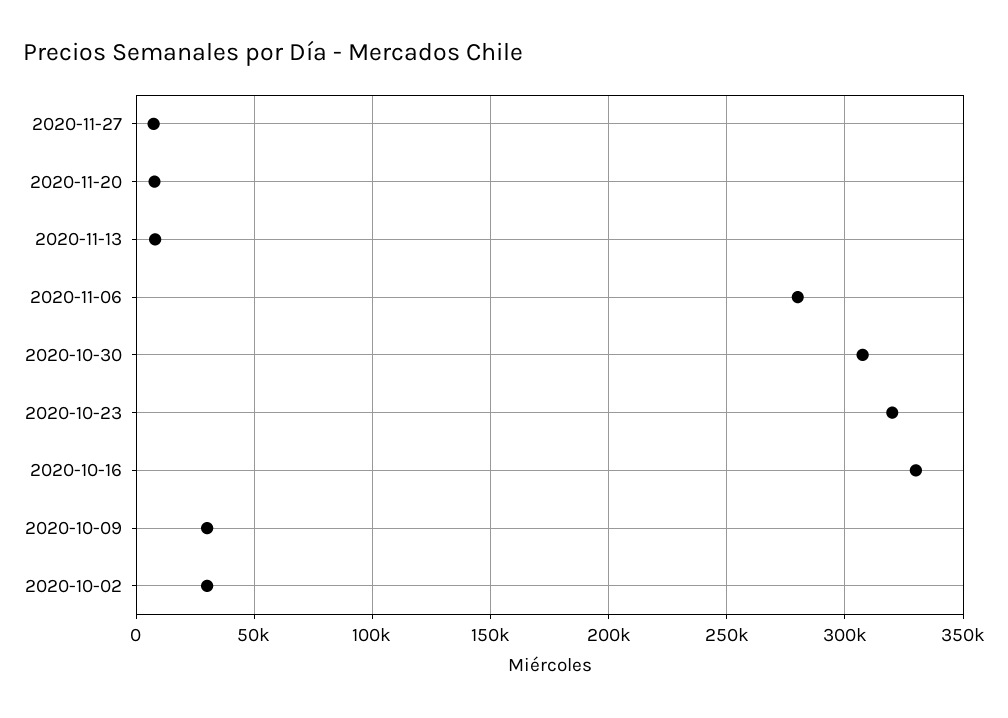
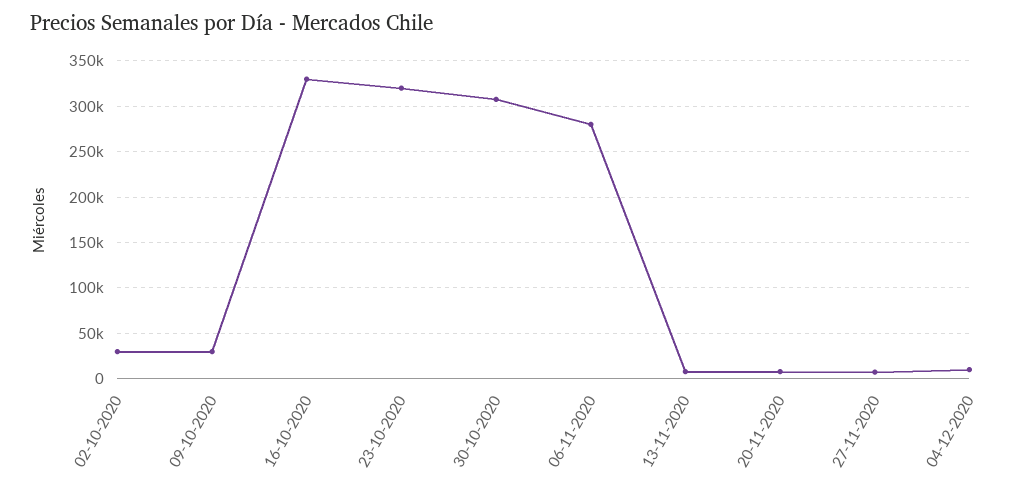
04-12-2020: none -> 10000

